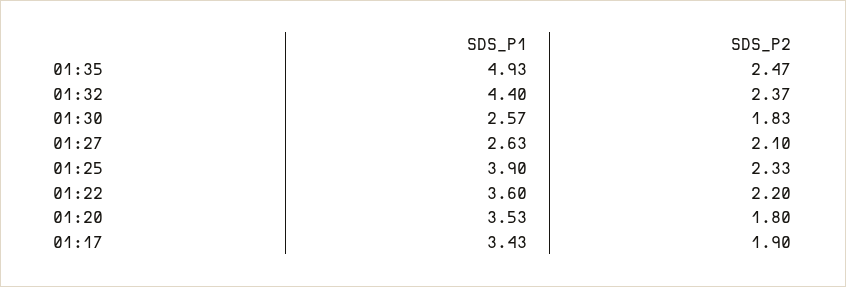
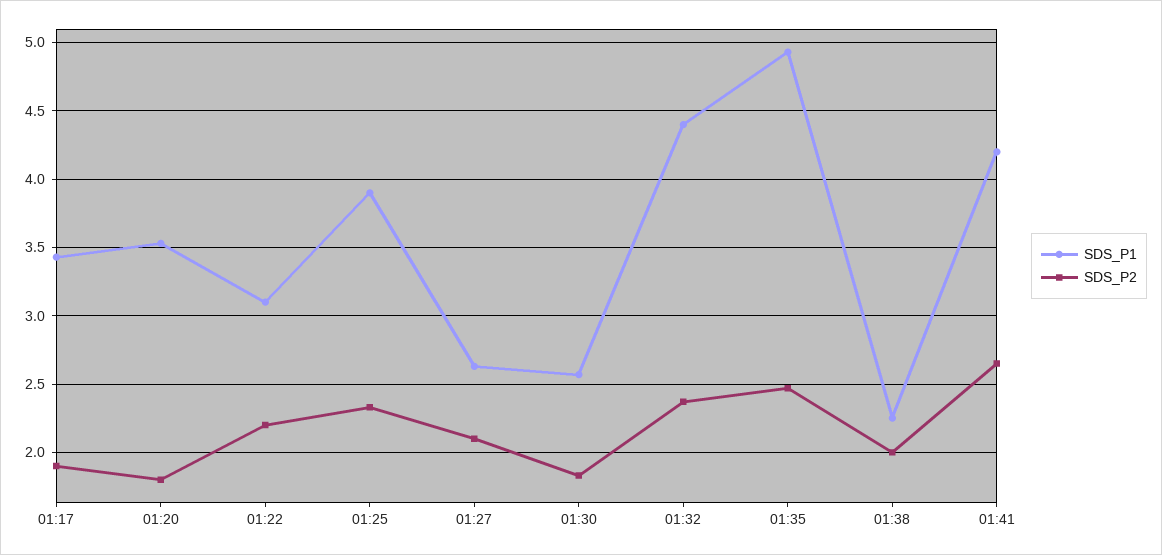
SDS_P1, 01:22: 3.6 -> 3.1
SDS_P1, 01:38: none -> 2.25
SDS_P2, 01:38: none -> 2
SDS_P1, 01:41: none -> 4.2
SDS_P2, 01:41: none -> 2.65

